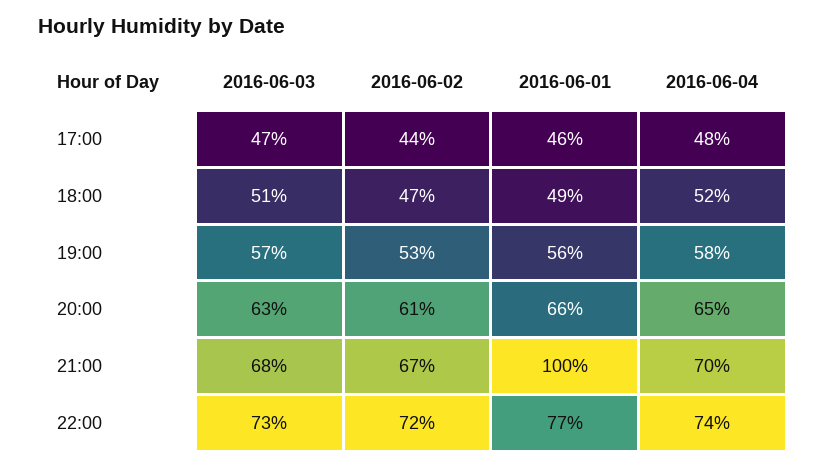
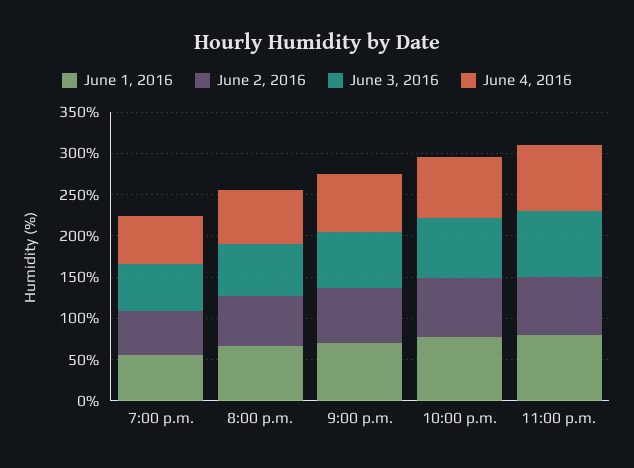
2016-06-03, 17:00: 47 -> none
2016-06-02, 17:00: 44 -> none
2016-06-01, 17:00: 46 -> none
2016-06-04, 17:00: 48 -> none
2016-06-03, 18:00: 51 -> none
2016-06-02, 18:00: 47 -> none
2016-06-01, 18:00: 49 -> none
2016-06-04, 18:00: 52 -> none
2016-06-01, 21:00: 100 -> 70
2016-06-01, 11:00 p.m.: none -> 80
2016-06-02, 11:00 p.m.: none -> 70
2016-06-03, 11:00 p.m.: none -> 80
2016-06-04, 11:00 p.m.: none -> 80

